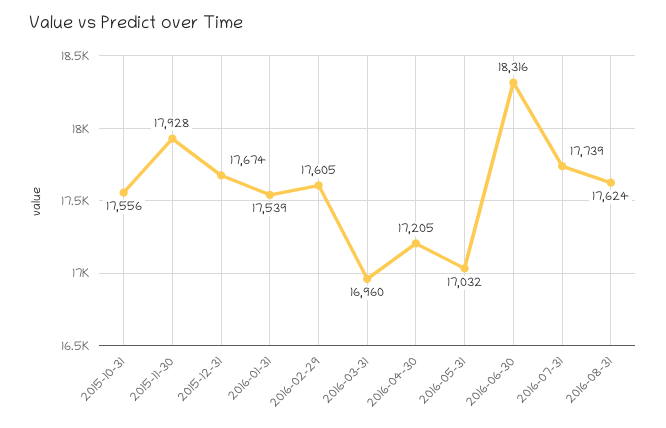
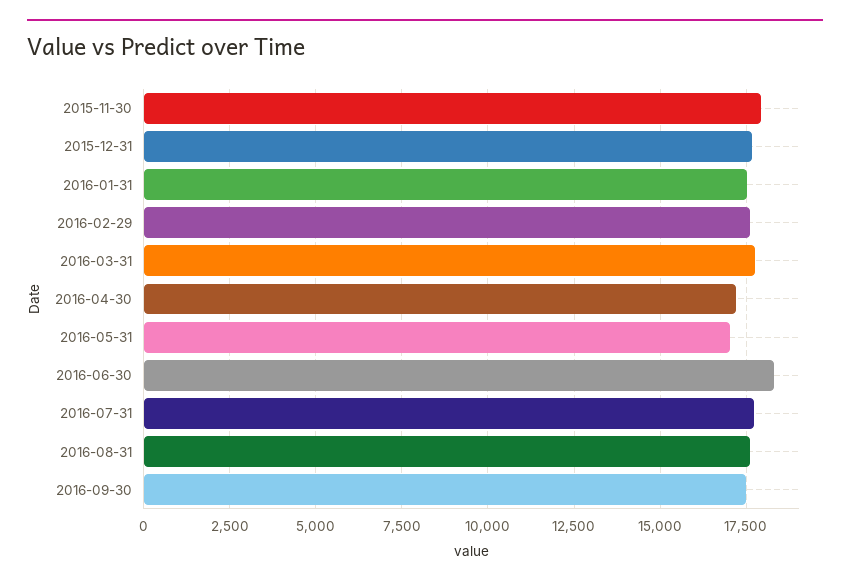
2015-10-31: 17556 -> none
2016-03-31: 16960 -> 17750
2016-09-30: none -> 17500

